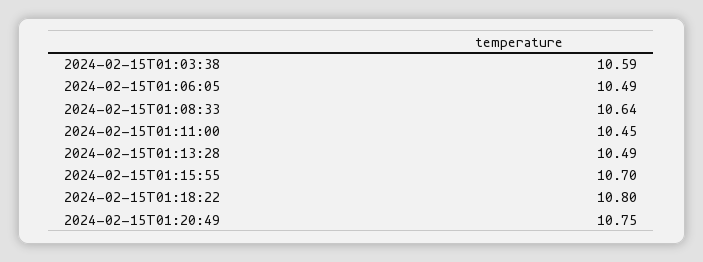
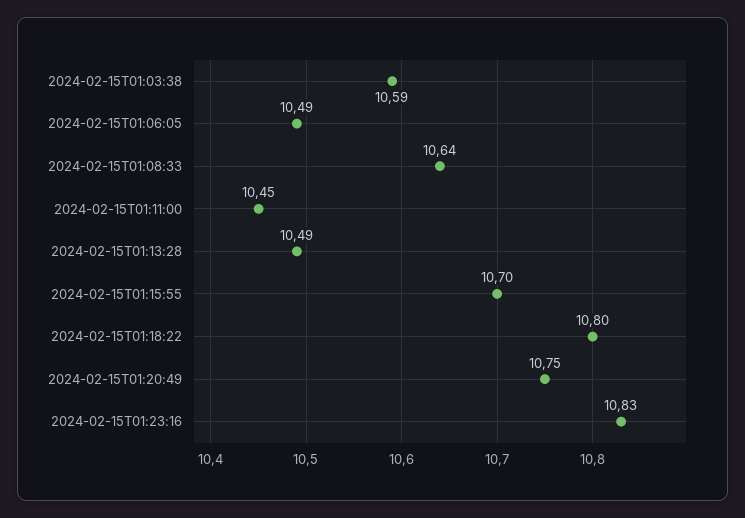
2024-02-15T01:23:16: none -> 10.83

